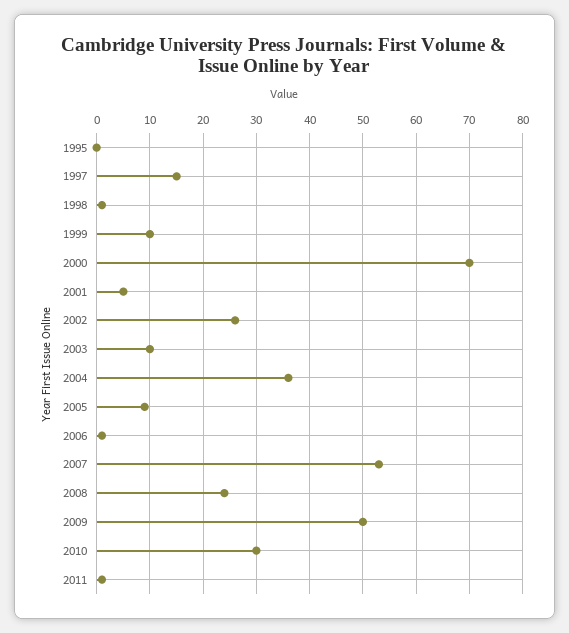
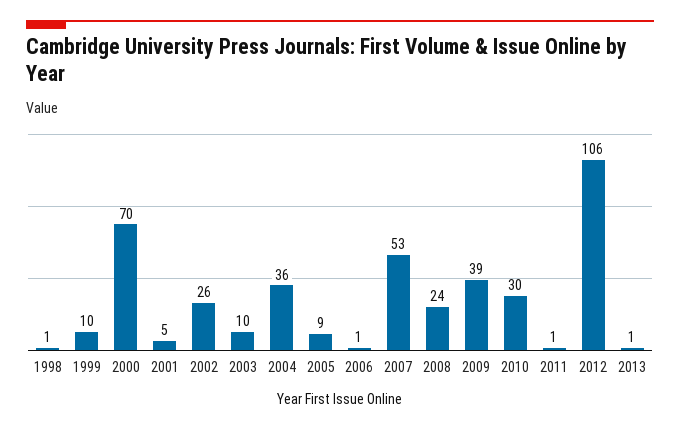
1995: 0 -> none
1997: 15 -> none
2009: 50 -> 39
2012: none -> 106
2013: none -> 1

